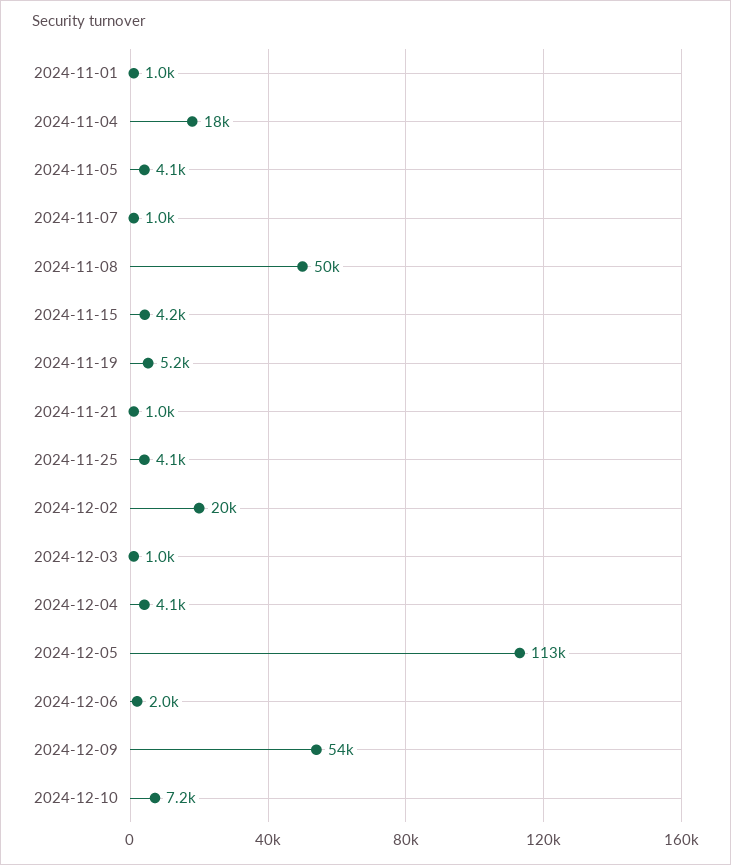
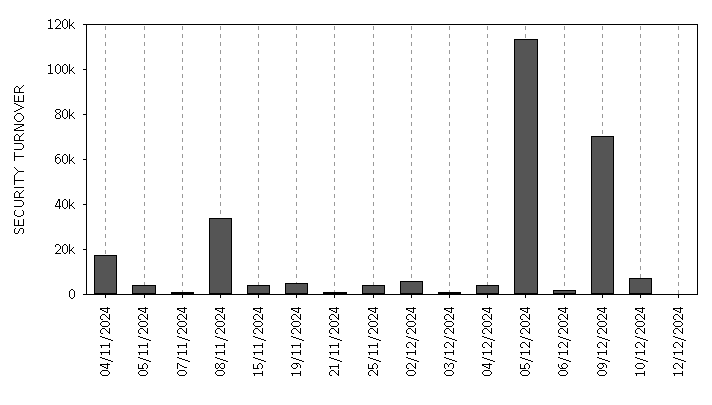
2024-11-01: 1000 -> none
2024-11-08: 50000 -> 35000
2024-12-02: 20000 -> 5000
2024-12-09: 54000 -> 70000
12/12/2024: none -> 0

